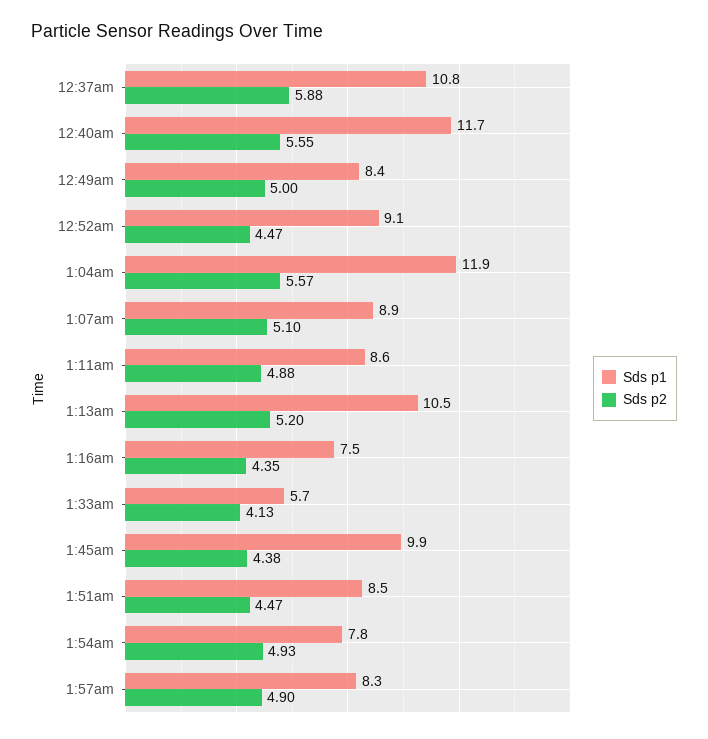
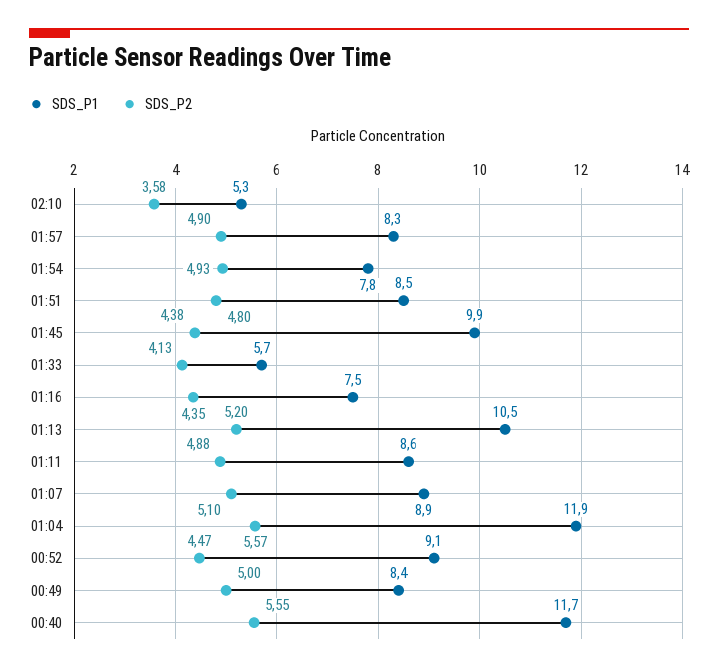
Sds p1, 12:37am: 10.8 -> none
Sds p2, 12:37am: 5.88 -> none
Sds p2, 1:51am: 4.47 -> 4.8
Sds p1, 02:10: none -> 5.3
Sds p2, 02:10: none -> 3.58

